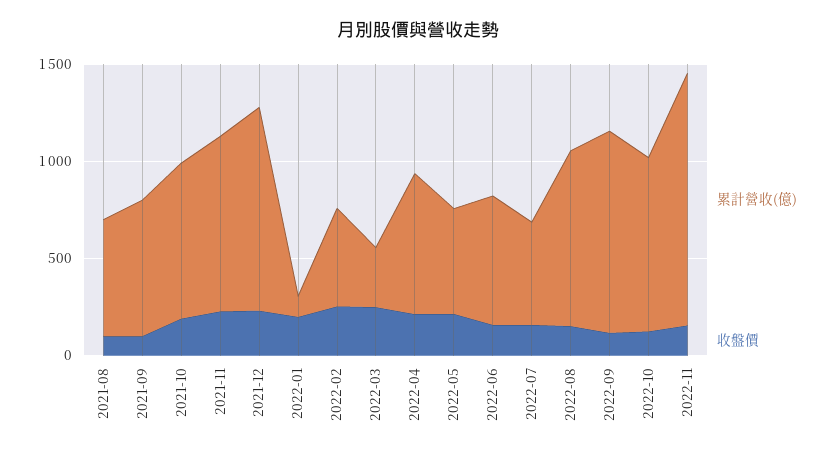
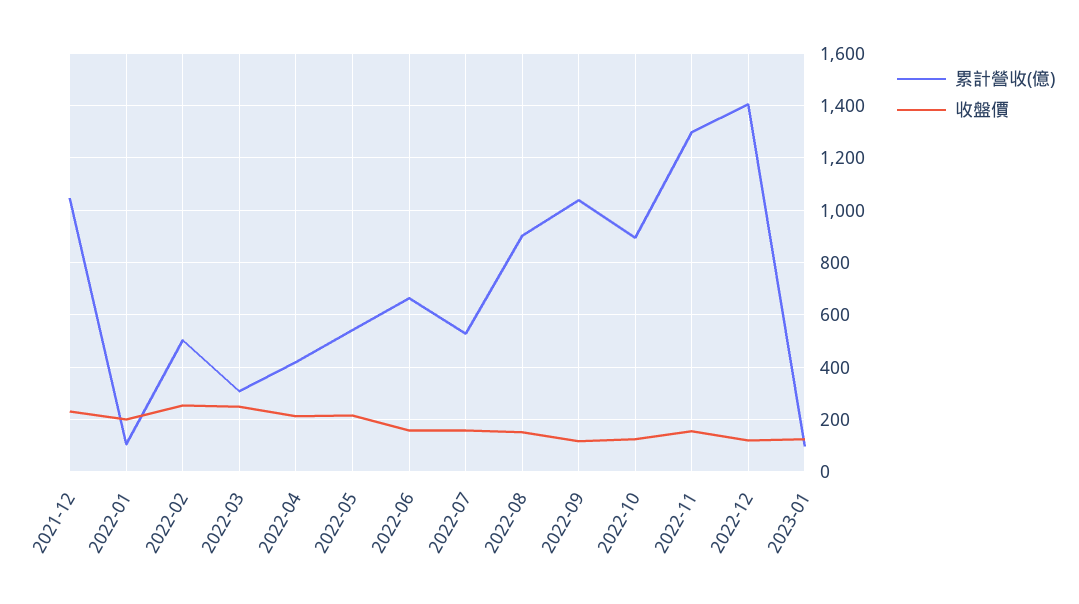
累計營收(億), 2021-08: 600 -> none
收盤價, 2021-08: 100 -> none
累計營收(億), 2021-09: 700 -> none
收盤價, 2021-09: 100 -> none
累計營收(億), 2021-10: 800 -> none
收盤價, 2021-10: 200 -> none
累計營收(億), 2021-11: 900 -> none
收盤價, 2021-11: 200 -> none
累計營收(億), 2022-04: 700 -> 425
累計營收(億), 2022-12: none -> 1400
收盤價, 2022-12: none -> 125
累計營收(億), 2023-01: none -> 100
收盤價, 2023-01: none -> 125

